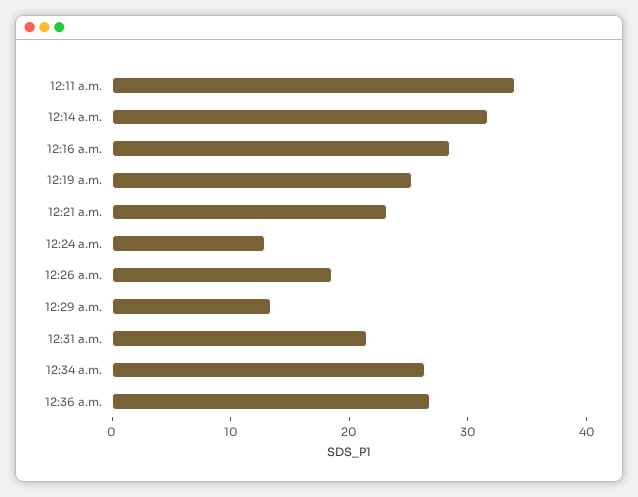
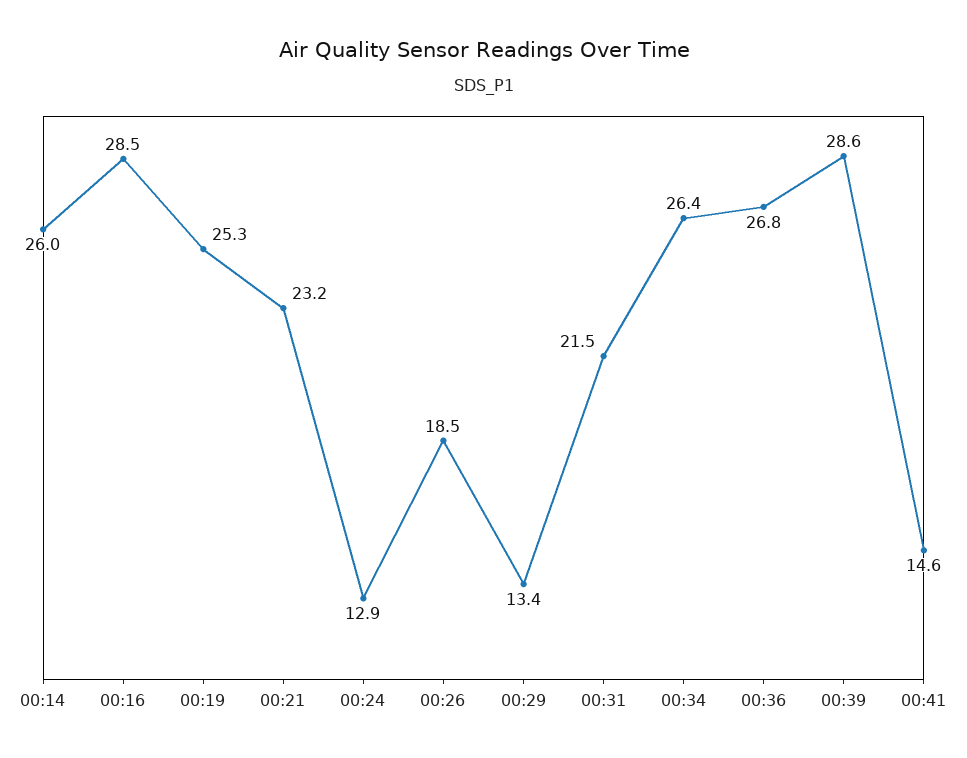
12:11 a.m.: 34 -> none
12:14 a.m.: 32 -> 26
00:39: none -> 28.6
00:41: none -> 14.6

